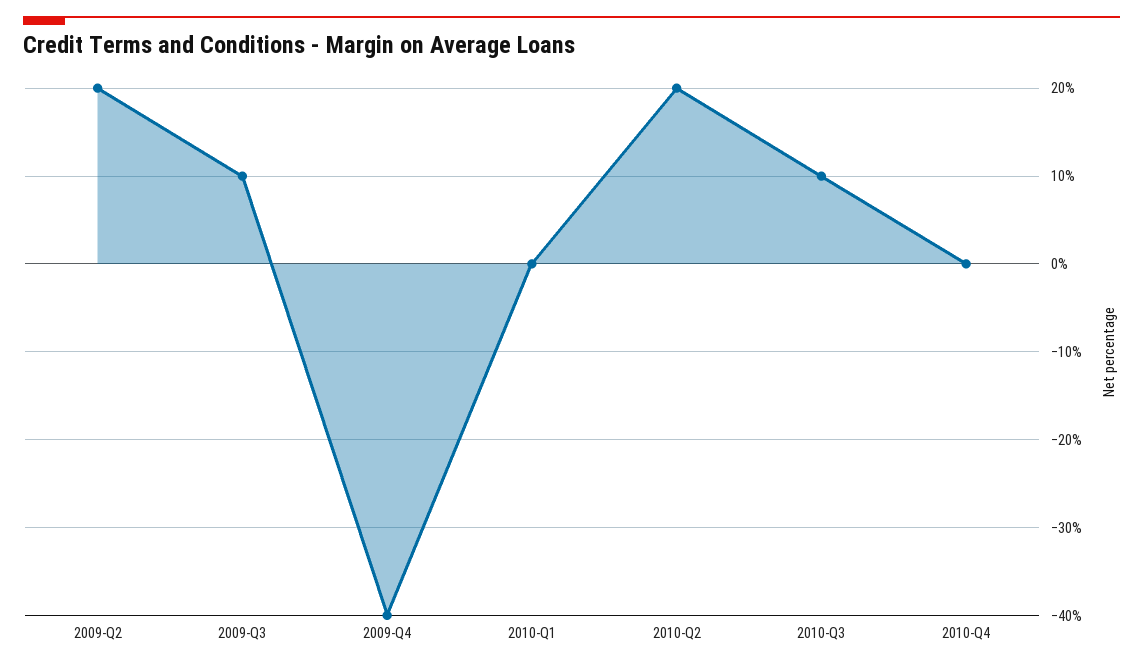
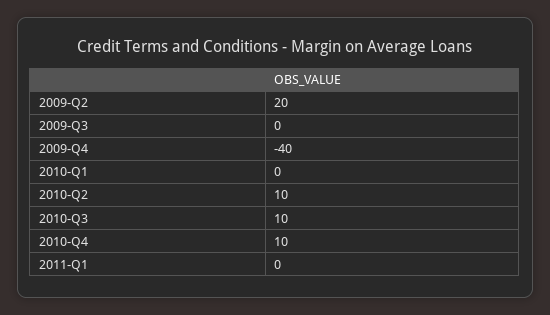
2009-Q3: 10 -> 0
2010-Q2: 20 -> 10
2010-Q4: 0 -> 10
2011-Q1: none -> 0

